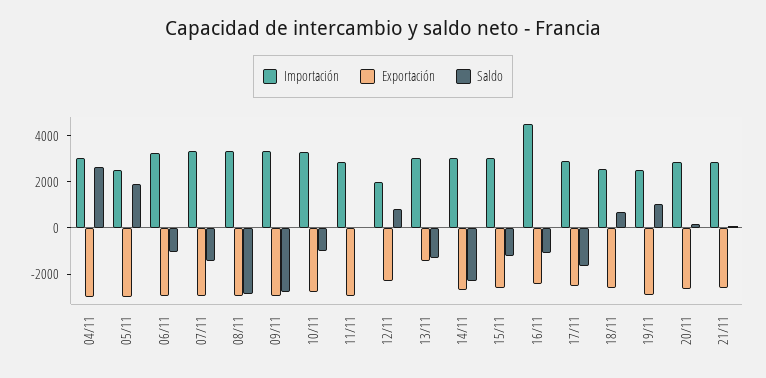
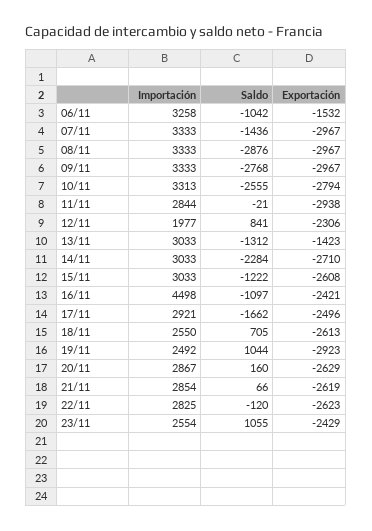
Importación, 04/11: 3000 -> none
Exportación, 04/11: -3000 -> none
Saldo, 04/11: 2500 -> none
Importación, 05/11: 2500 -> none
Exportación, 05/11: -3000 -> none
Saldo, 05/11: 2000 -> none
Exportación, 06/11: -3000 -> -1532
Saldo, 10/11: -1000 -> -2555
Importación, 22/11: none -> 2825
Saldo, 22/11: none -> -120
Exportación, 22/11: none -> -2623
Importación, 23/11: none -> 2554
Saldo, 23/11: none -> 1055
Exportación, 23/11: none -> -2429

